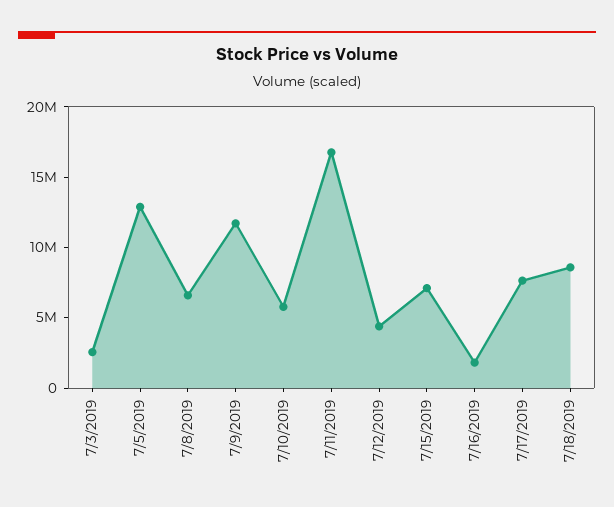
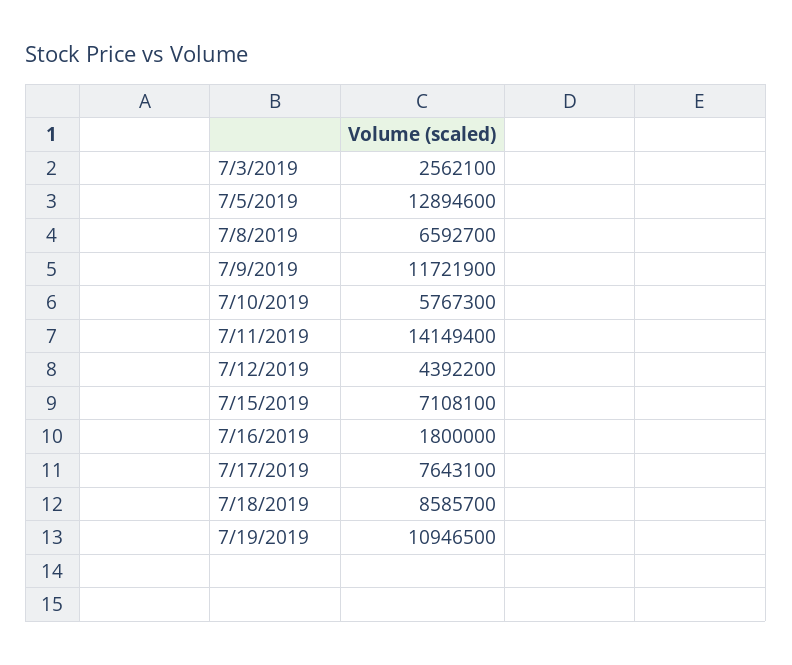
7/11/2019: 17000000 -> 14149400
7/19/2019: none -> 10946500

